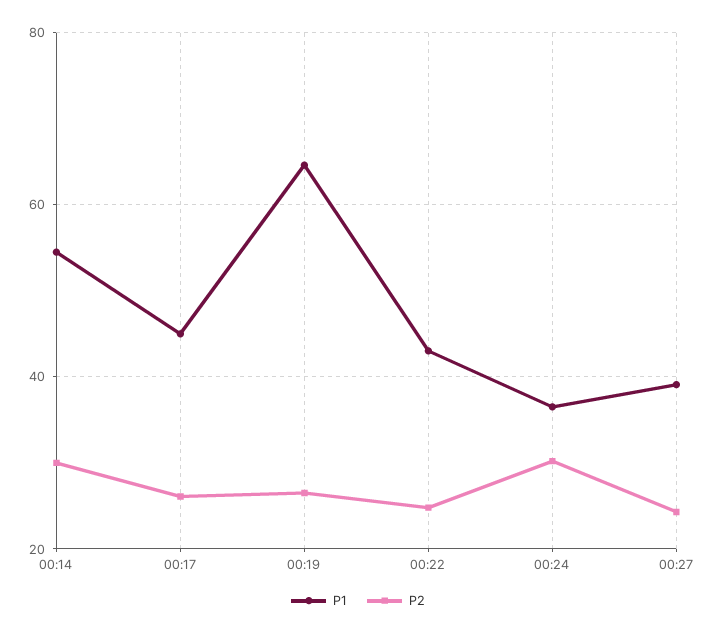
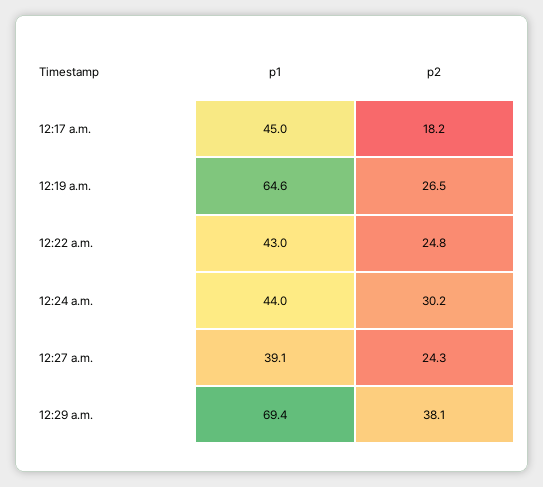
P1, 00:14: 54 -> none
P2, 00:14: 30 -> none
P2, 00:17: 26 -> 18.2
P1, 00:24: 36 -> 44
P1, 12:29 a.m.: none -> 69.4
P2, 12:29 a.m.: none -> 38.1

